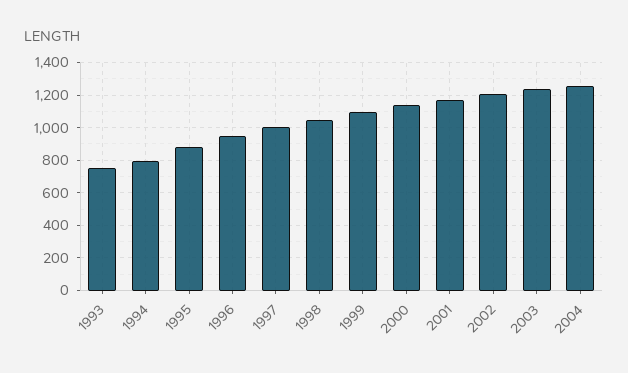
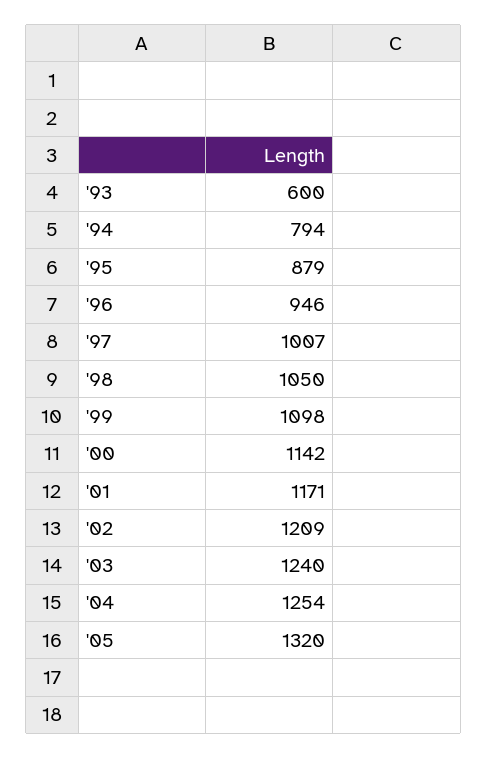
1993: 750 -> 600
'05: none -> 1320

